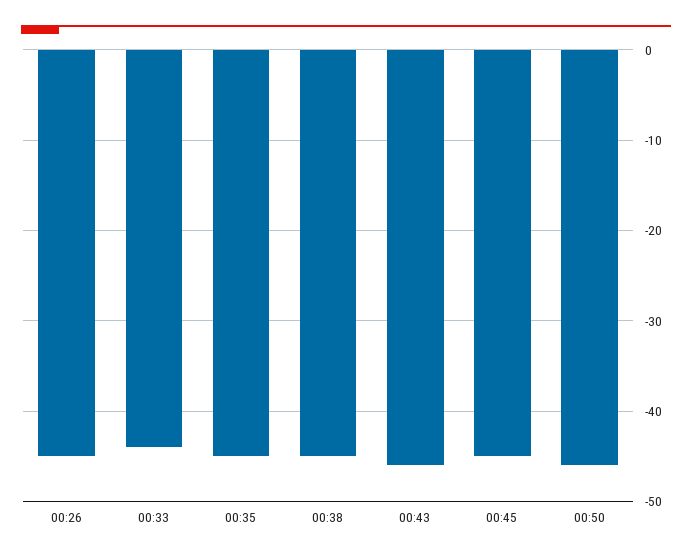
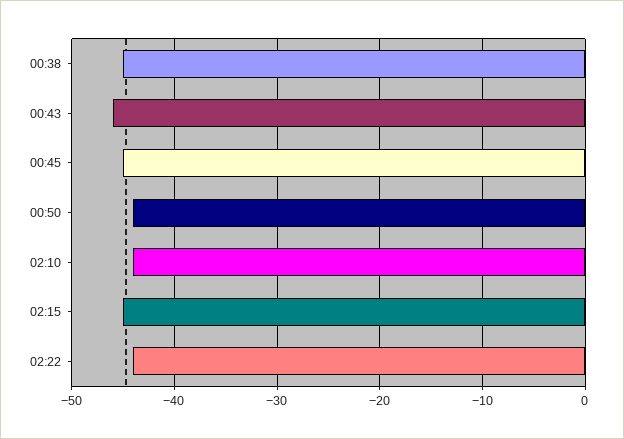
00:26: -45 -> none
00:33: -44 -> none
00:35: -45 -> none
00:50: -46 -> -44
02:10: none -> -44
02:15: none -> -45
02:22: none -> -44

